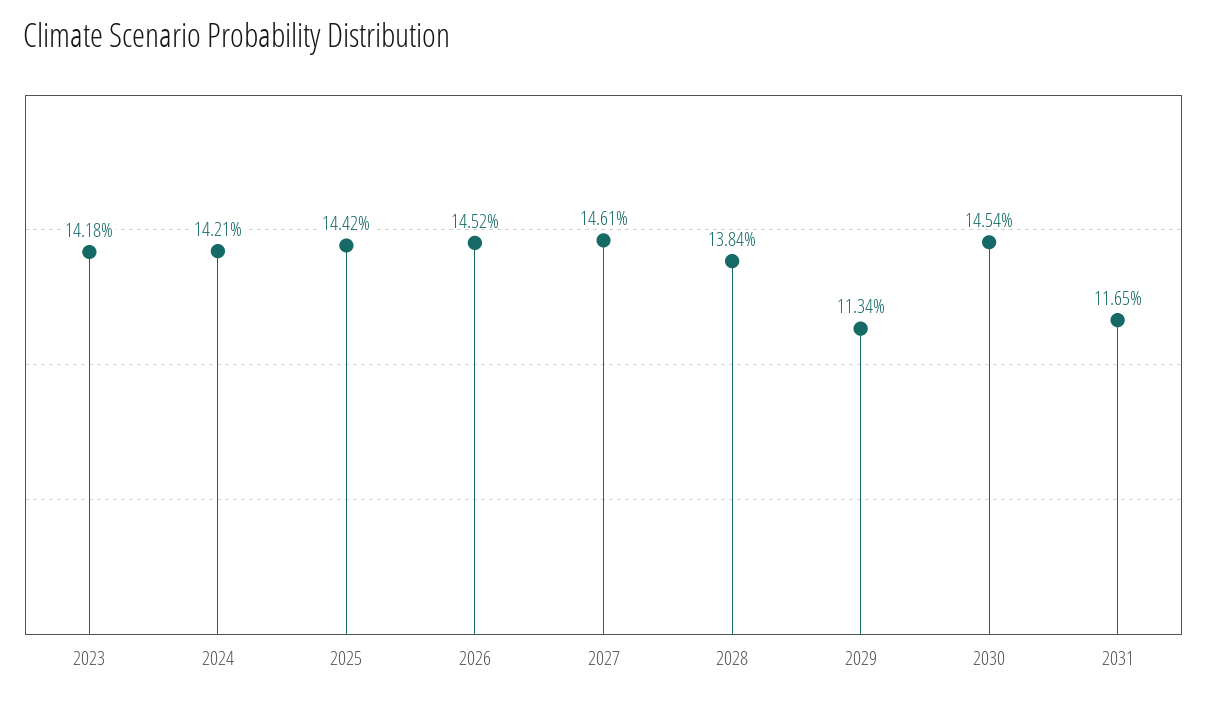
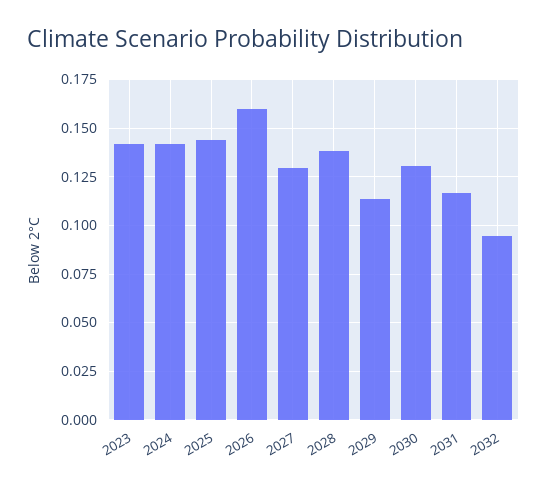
2026: 0.1452 -> 0.16
2027: 0.1461 -> 0.13
2030: 0.1454 -> 0.13
2032: none -> 0.095

